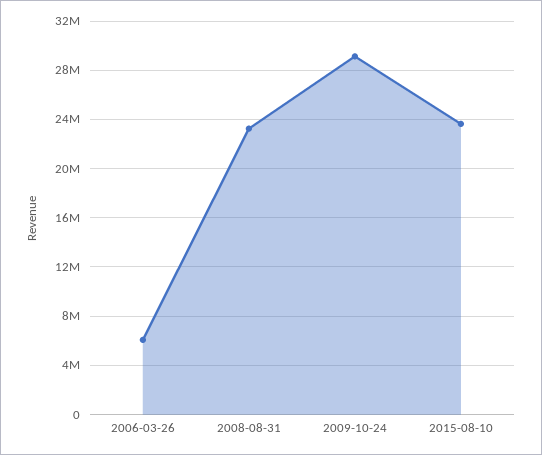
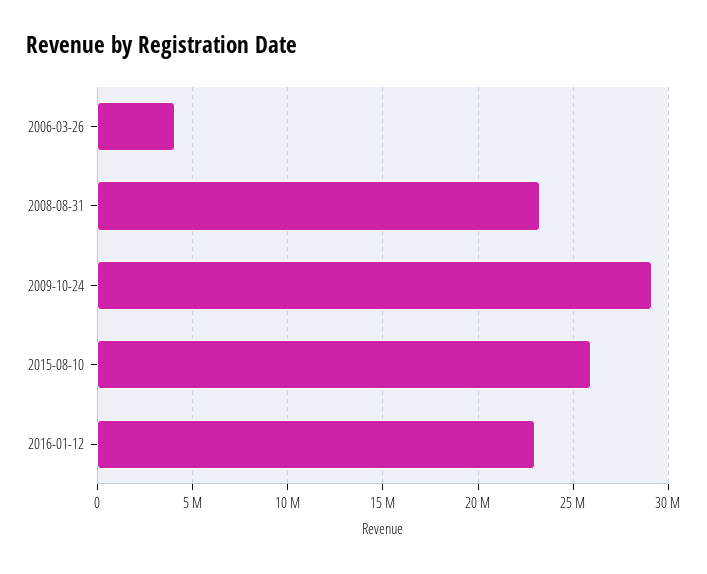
2006-03-26: 6000000 -> 4000000
2015-08-10: 23500000 -> 26000000
2016-01-12: none -> 23000000

